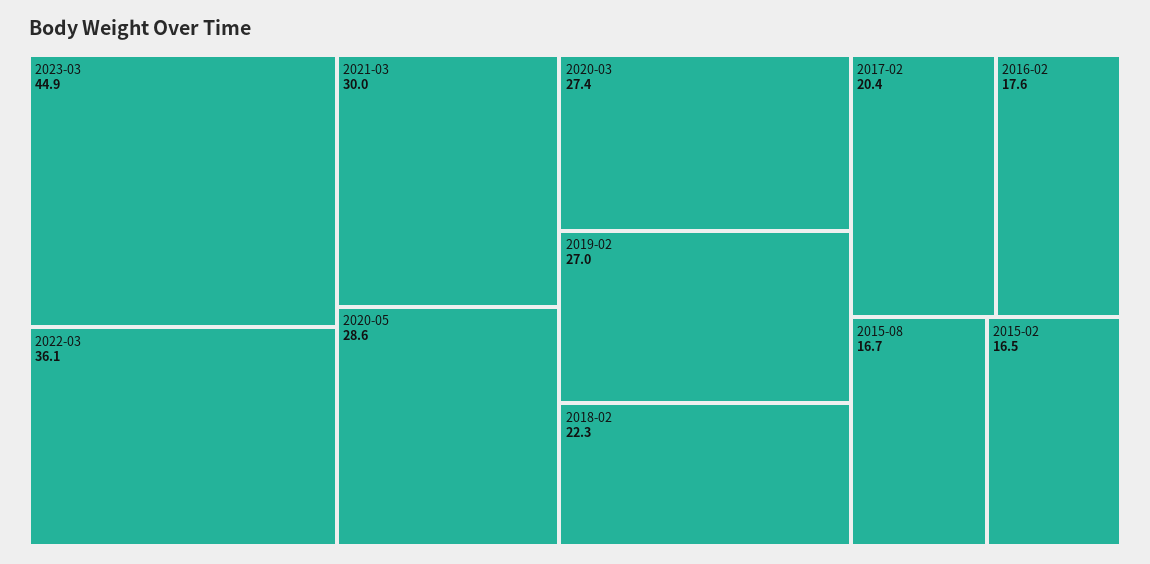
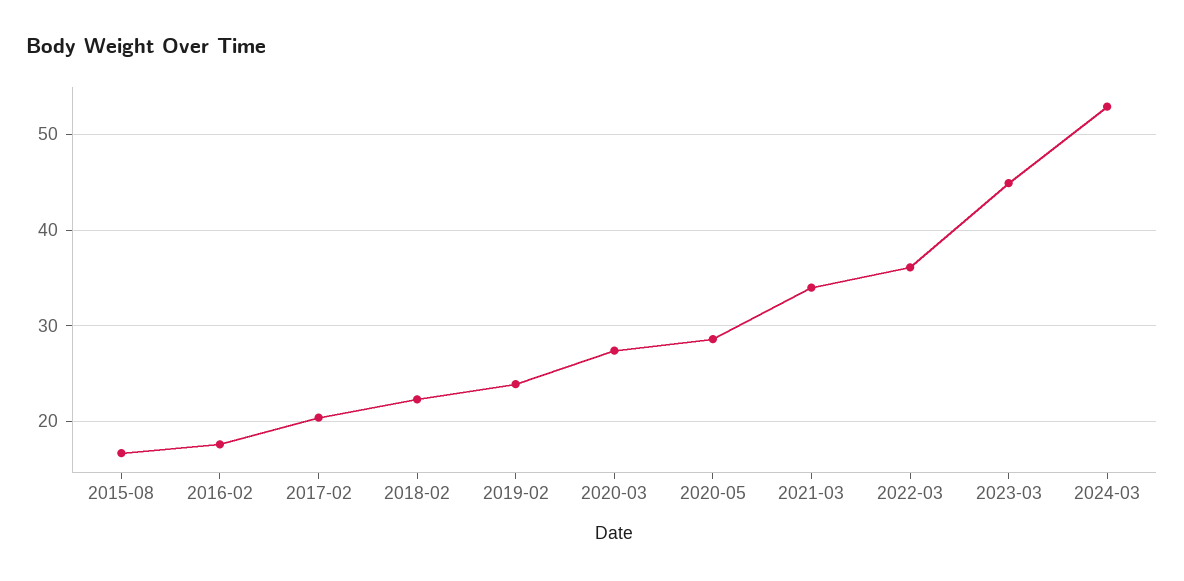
2021-03: 30 -> 34
2019-02: 27 -> 24
2015-02: 16.5 -> none
2024-03: none -> 53

